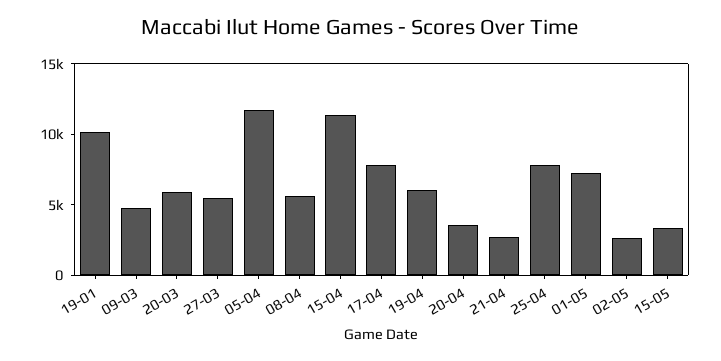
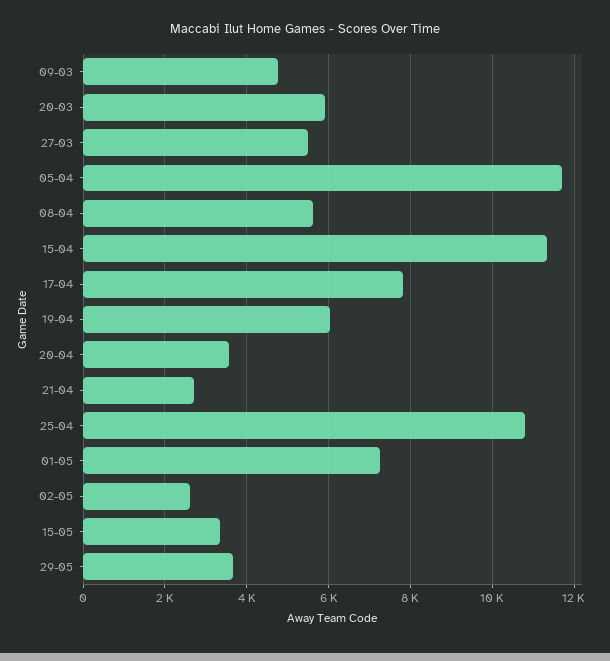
19-01: 10000 -> none
25-04: 8000 -> 10800
29-05: none -> 3600

